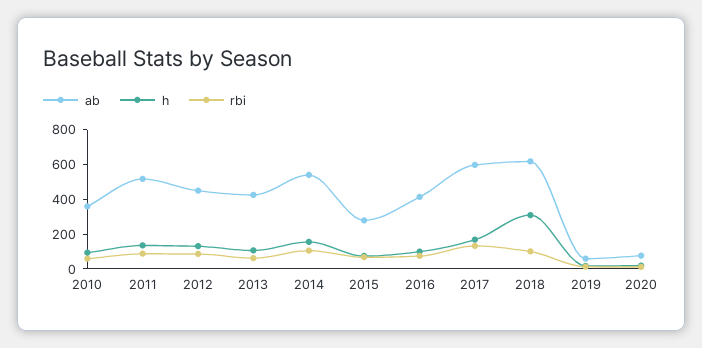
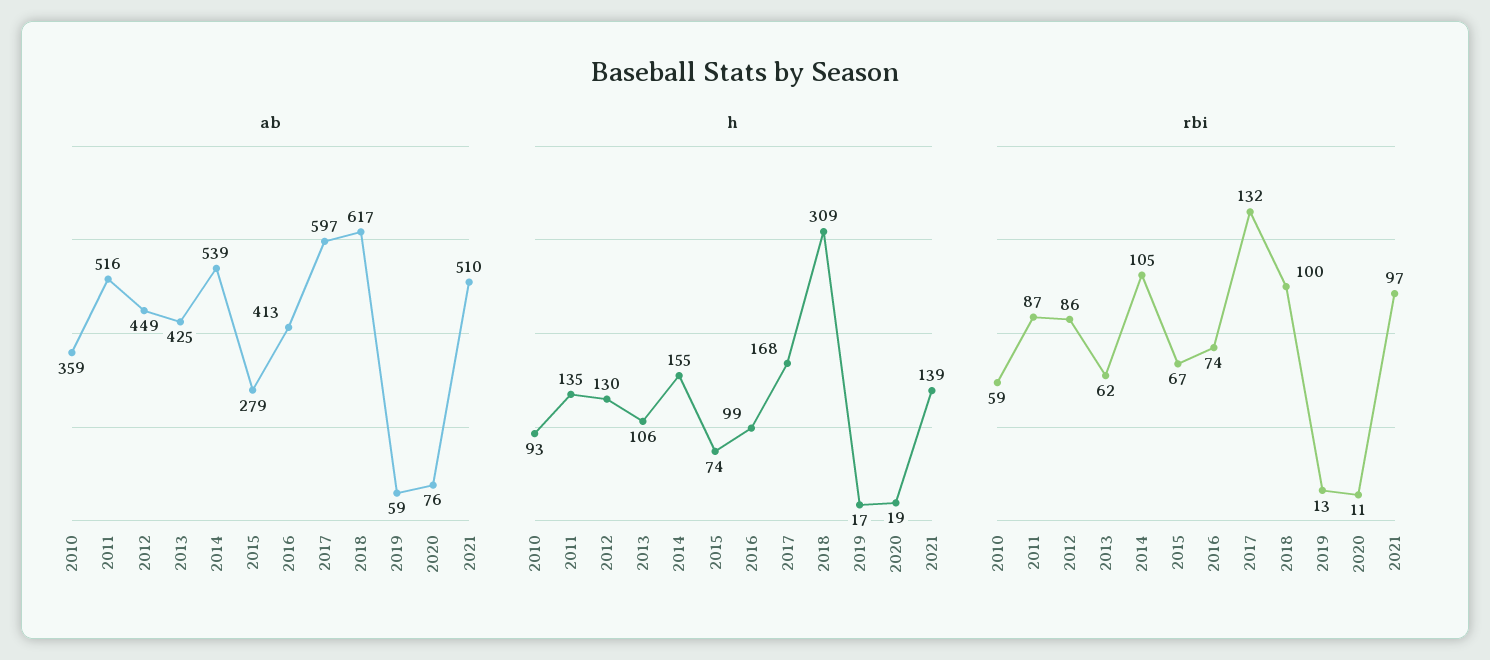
ab, 2021: none -> 510
h, 2021: none -> 139
rbi, 2021: none -> 97

